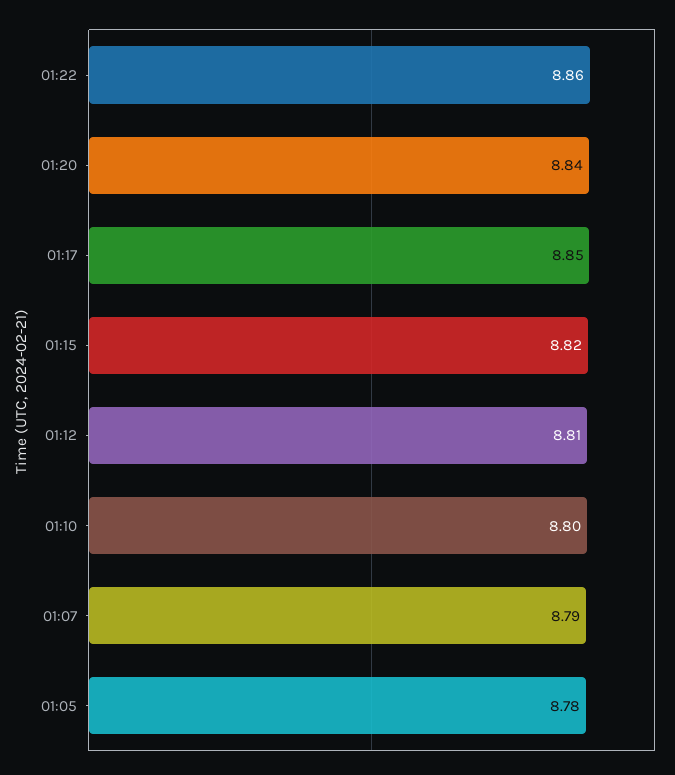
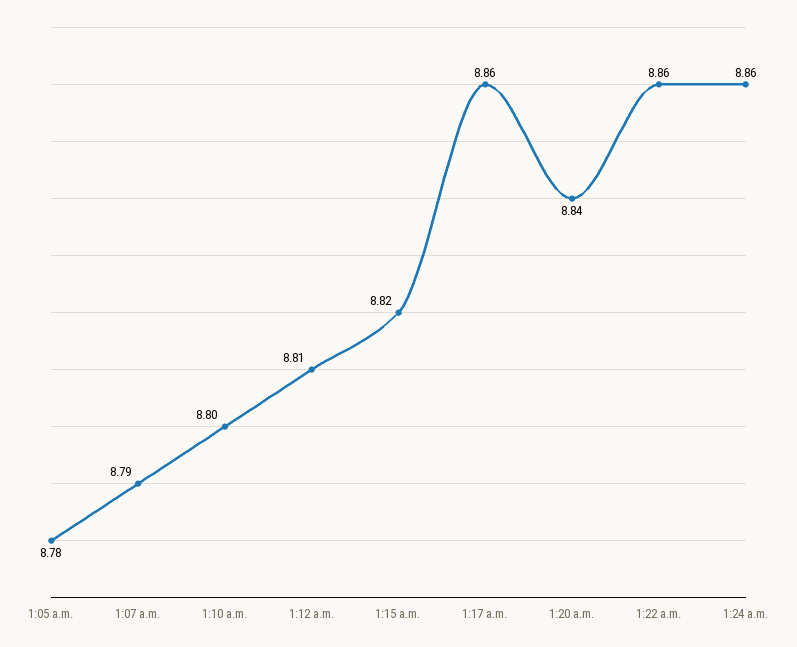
01:17: 8.85 -> 8.86
1:24 a.m.: none -> 8.86

